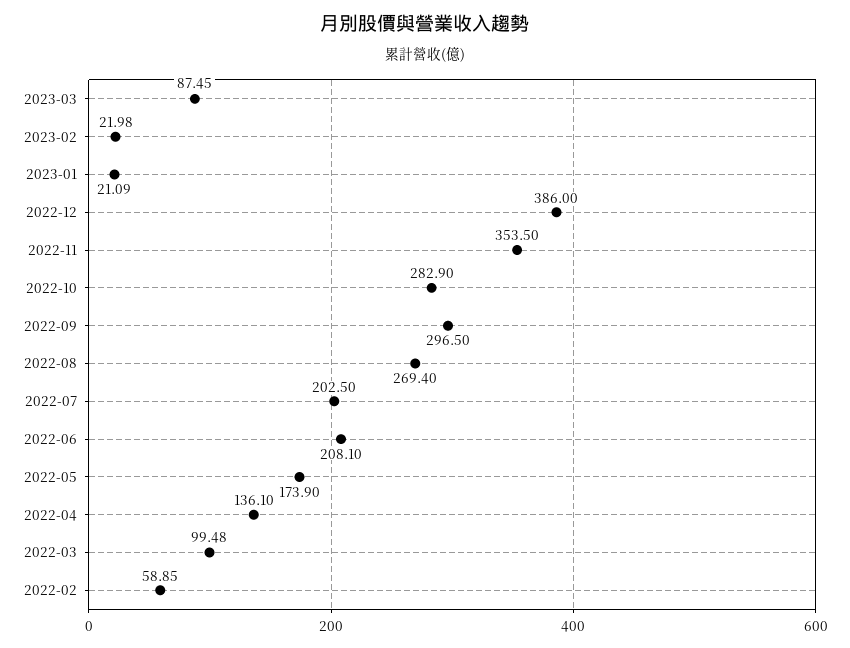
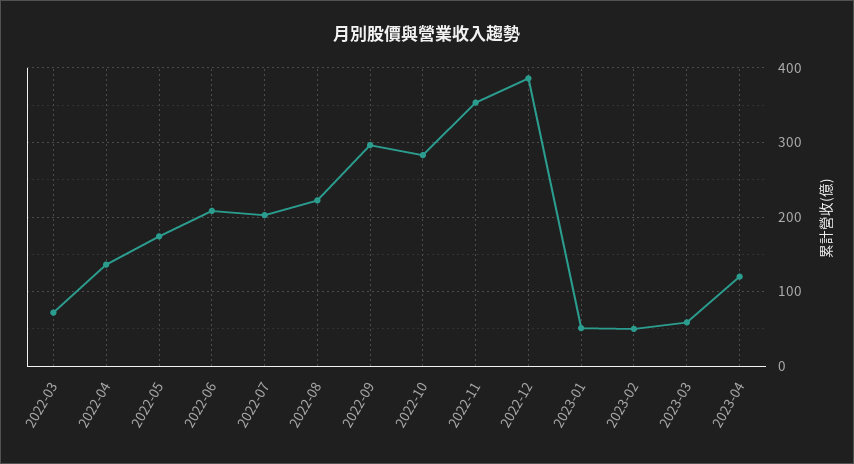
2023-03: 87.45 -> 60
2023-02: 21.98 -> 50
2023-01: 21.09 -> 50
2022-08: 269.4 -> 220
2022-03: 99.48 -> 70
2022-02: 58.85 -> none
2023-04: none -> 120

